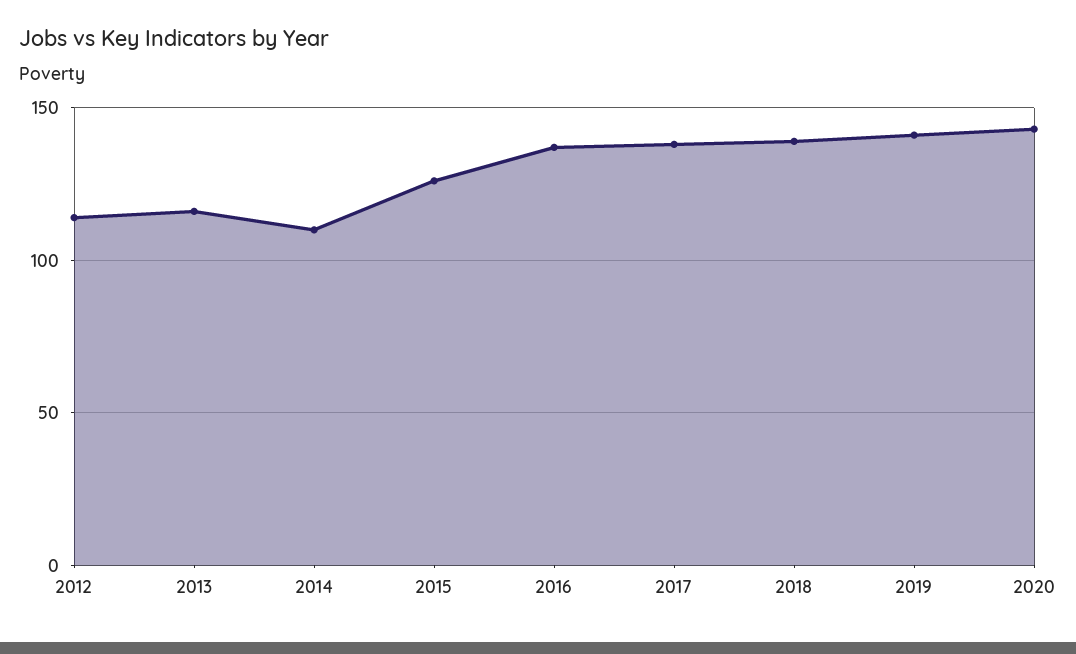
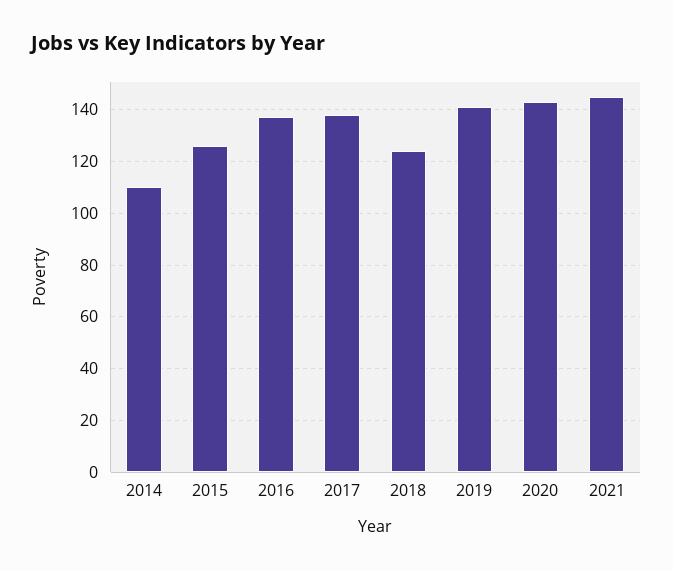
2012: 115 -> none
2013: 115 -> none
2018: 140 -> 125
2021: none -> 145

